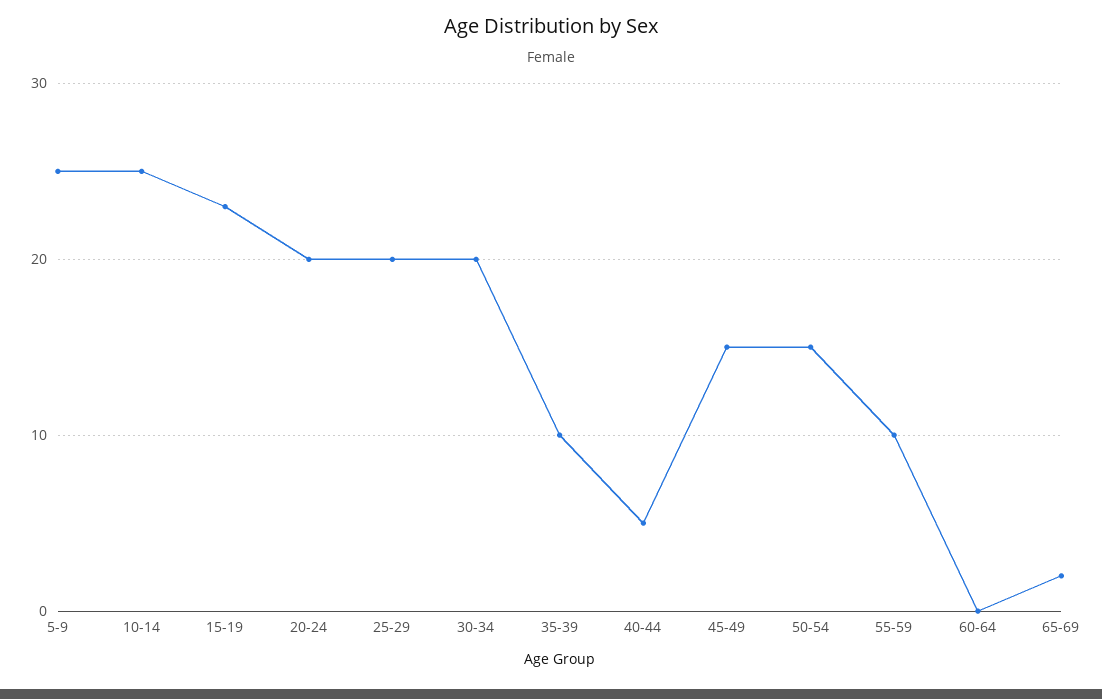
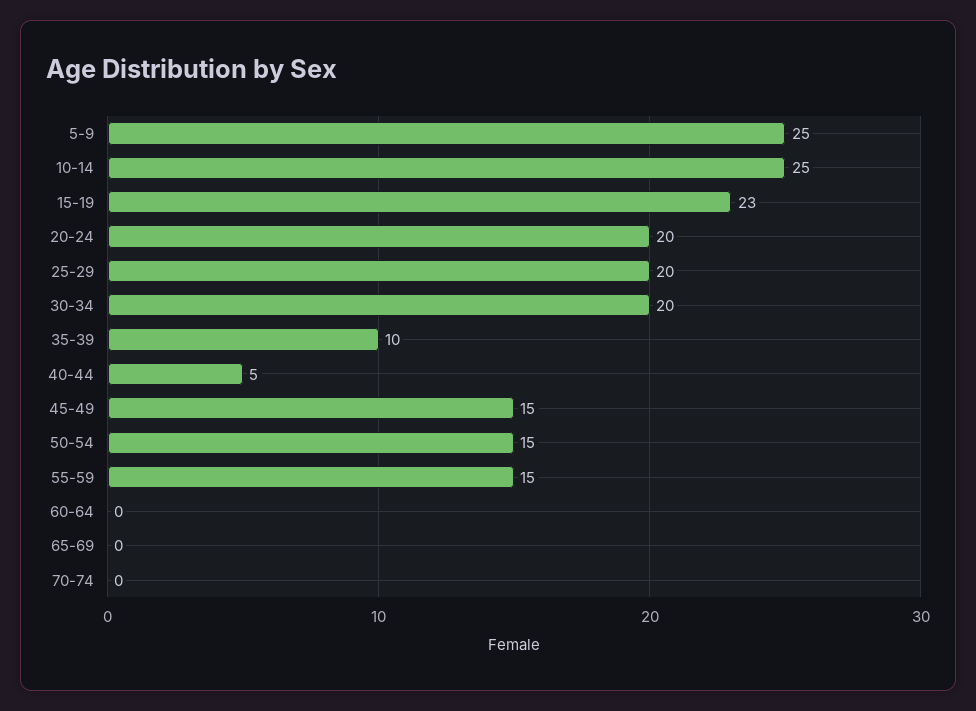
55-59: 10 -> 15
65-69: 2 -> 0
70-74: none -> 0

